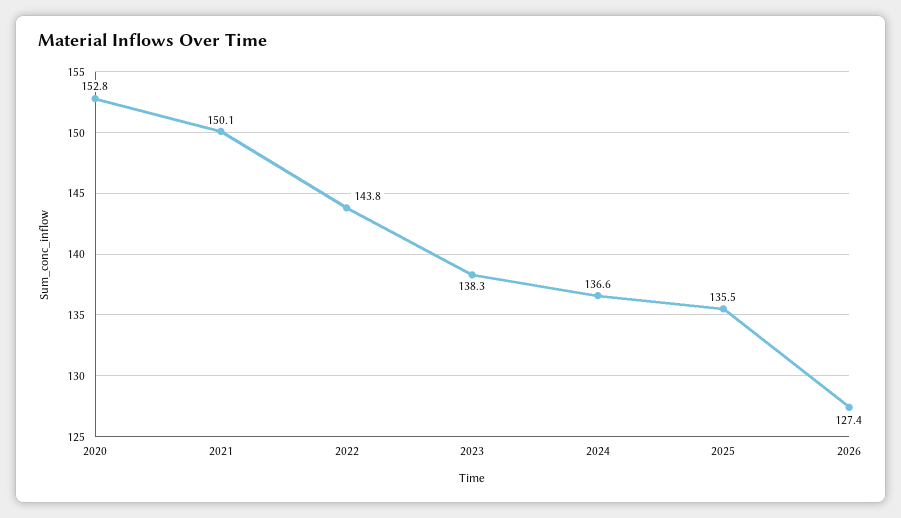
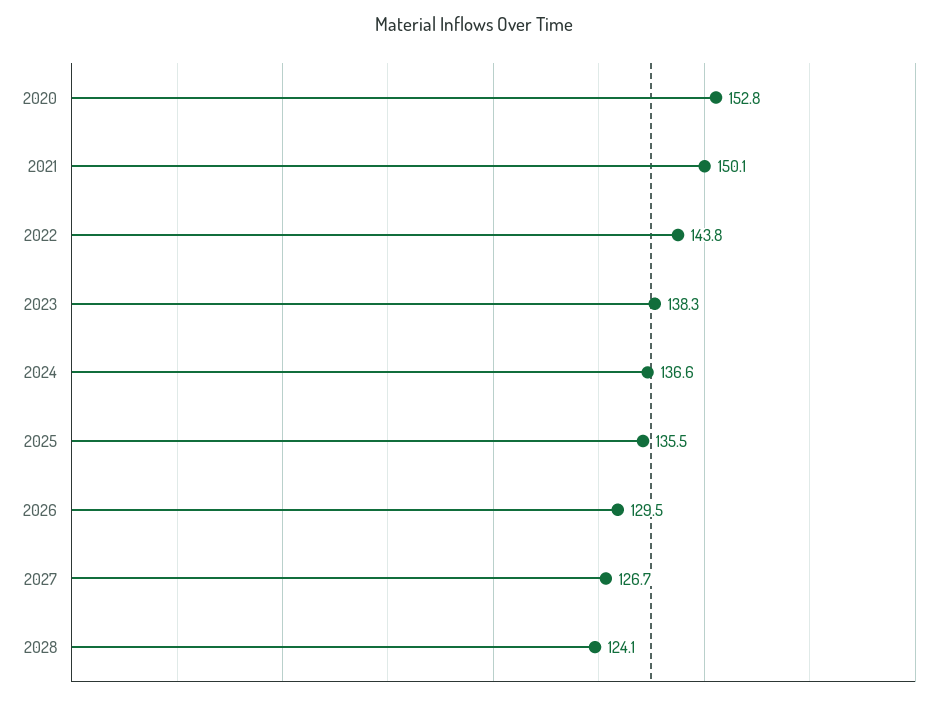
2026: 127.4 -> 129.5
2027: none -> 126.7
2028: none -> 124.1

